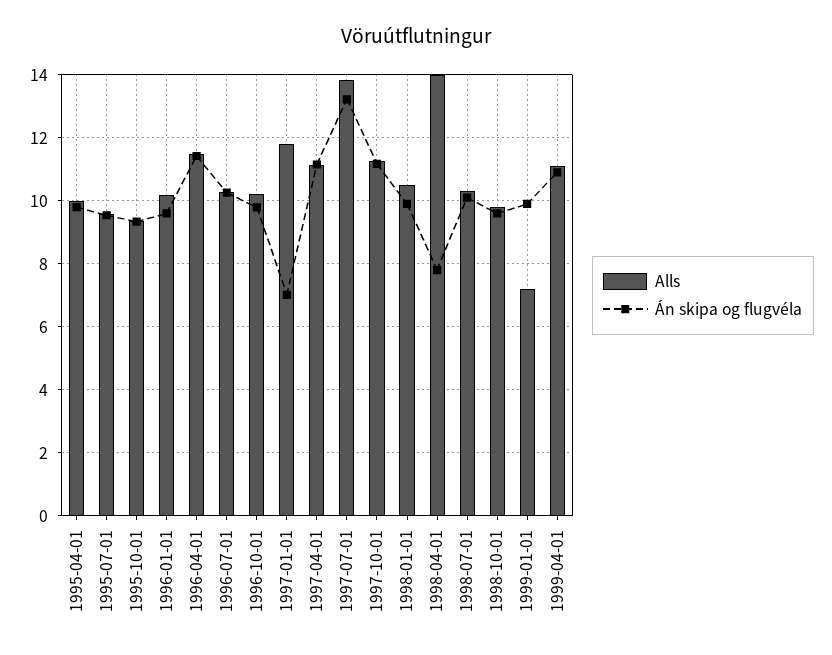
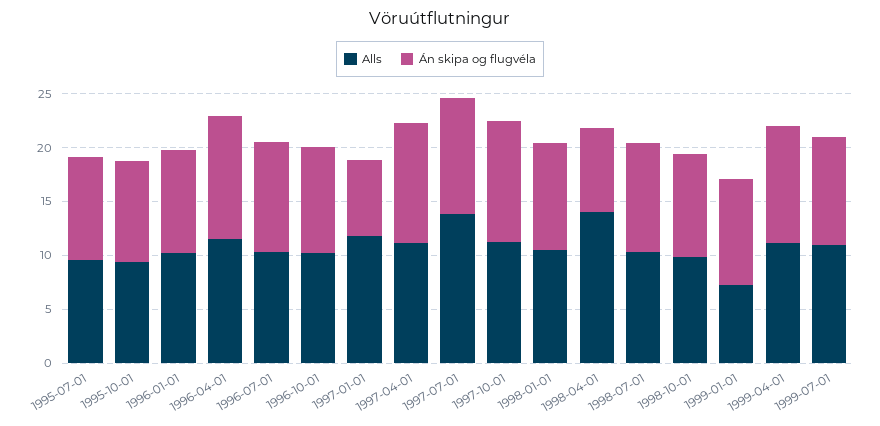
Alls, 1995-04-01: 10 -> none
Án skipa og flugvéla, 1995-04-01: 9.8 -> none
Án skipa og flugvéla, 1997-07-01: 13.2 -> 11
Alls, 1999-07-01: none -> 11
Án skipa og flugvéla, 1999-07-01: none -> 10

